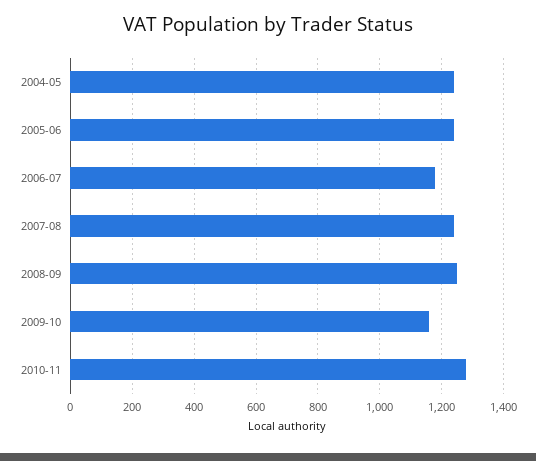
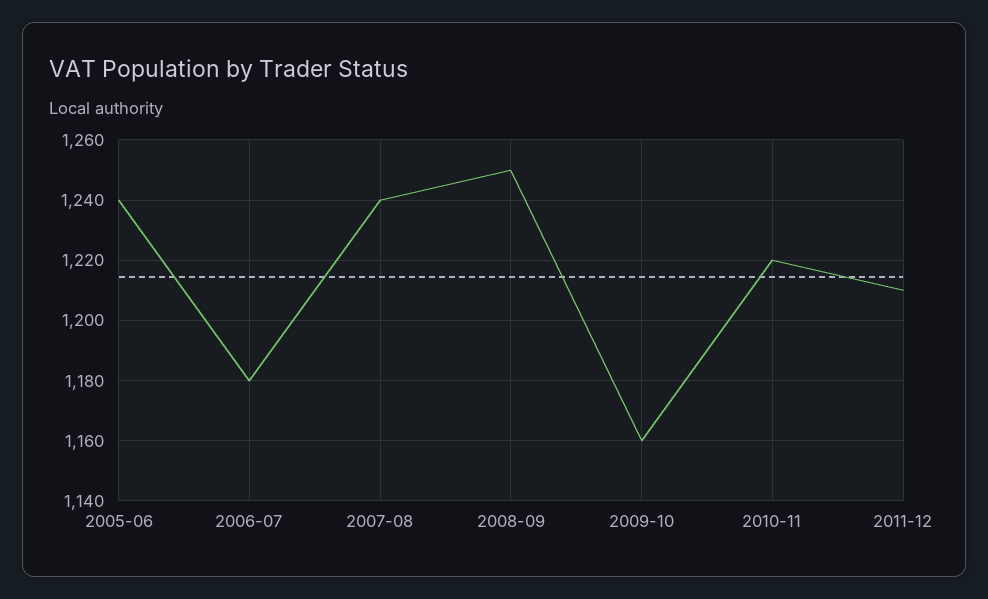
2004-05: 1240 -> none
2010-11: 1280 -> 1220
2011-12: none -> 1210

